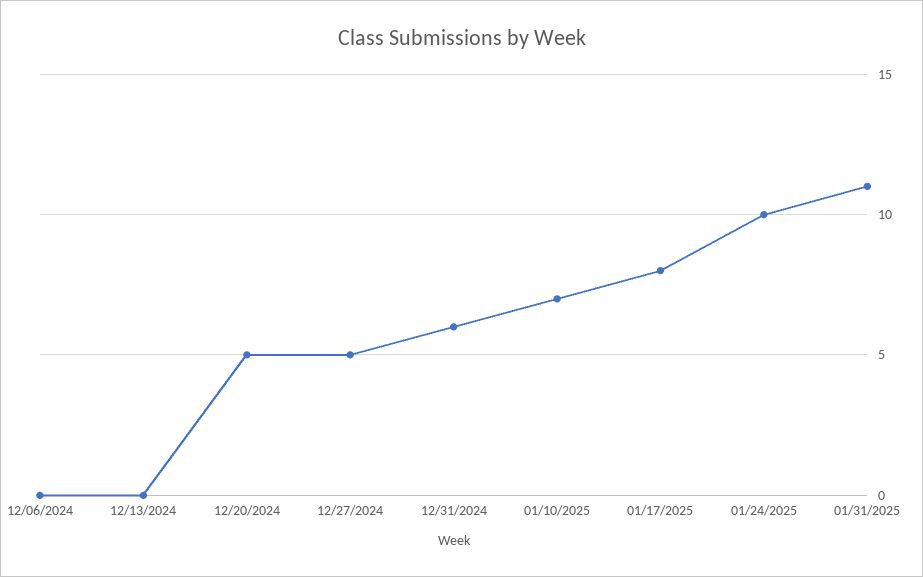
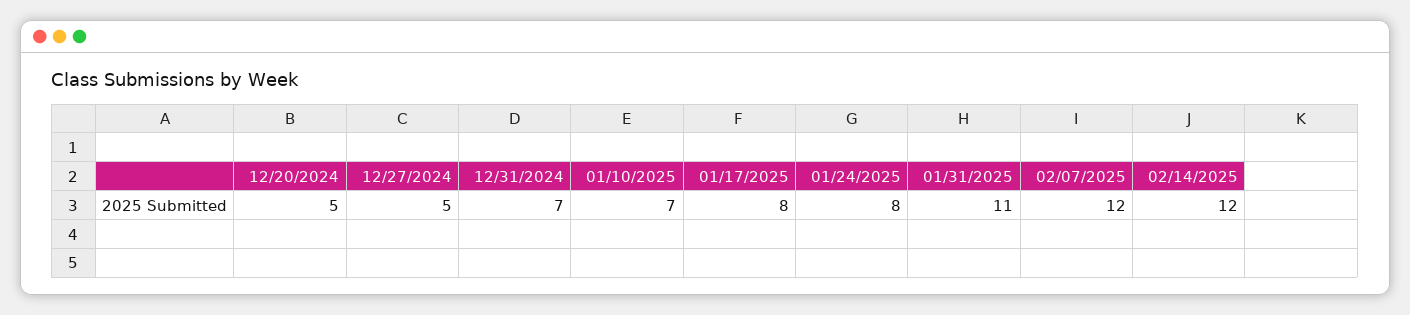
12/06/2024: 0 -> none
12/13/2024: 0 -> none
12/31/2024: 6 -> 7
01/24/2025: 10 -> 8
02/07/2025: none -> 12
02/14/2025: none -> 12

